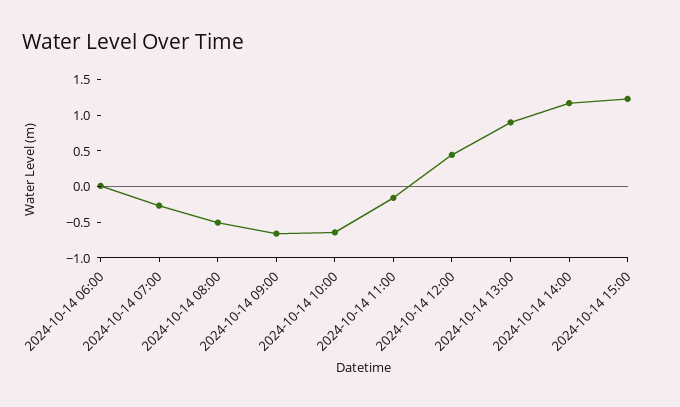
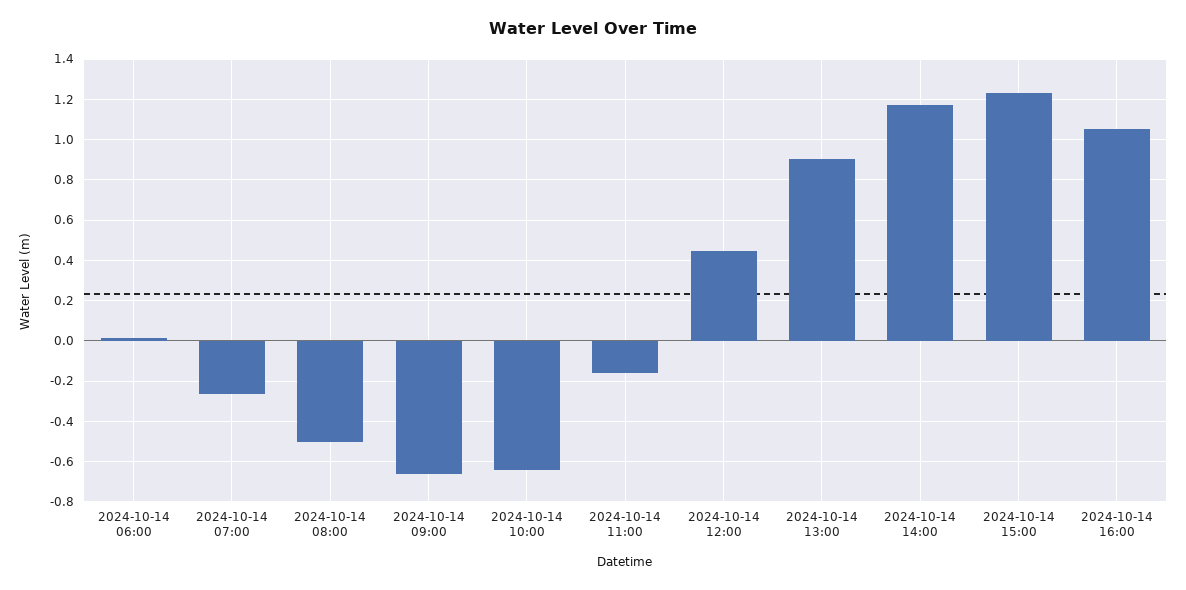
2024-10-14 16:00: none -> 1.05

